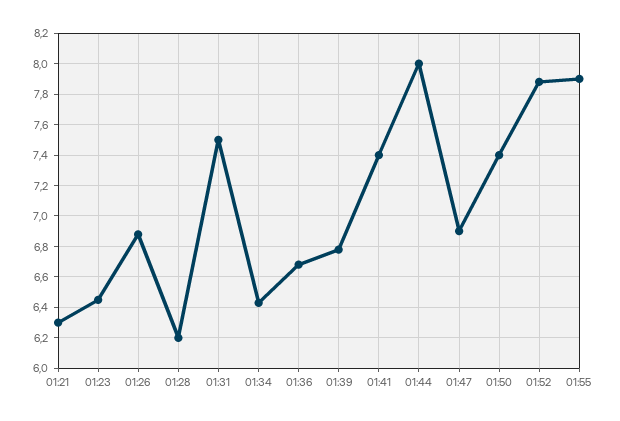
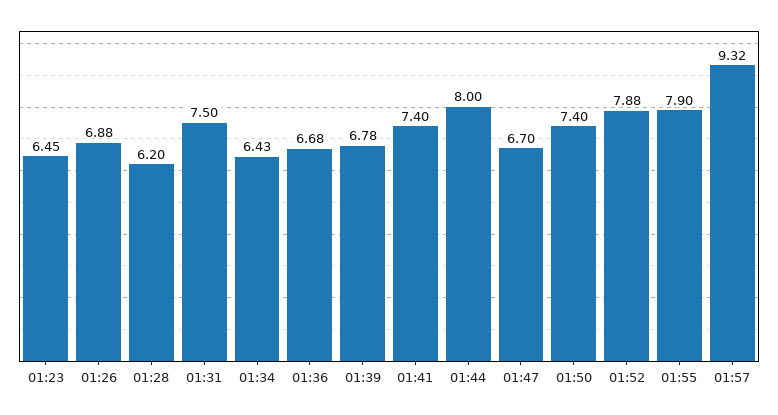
01:21: 6.3 -> none
01:47: 6.9 -> 6.7
01:57: none -> 9.32

